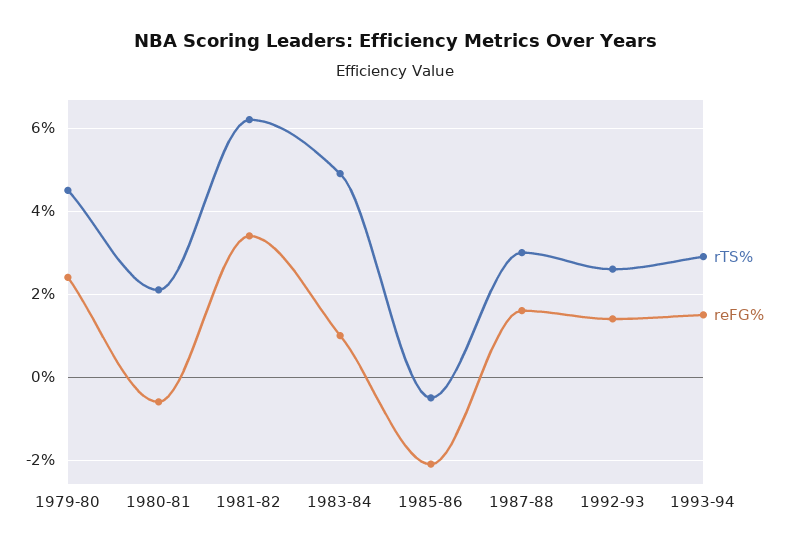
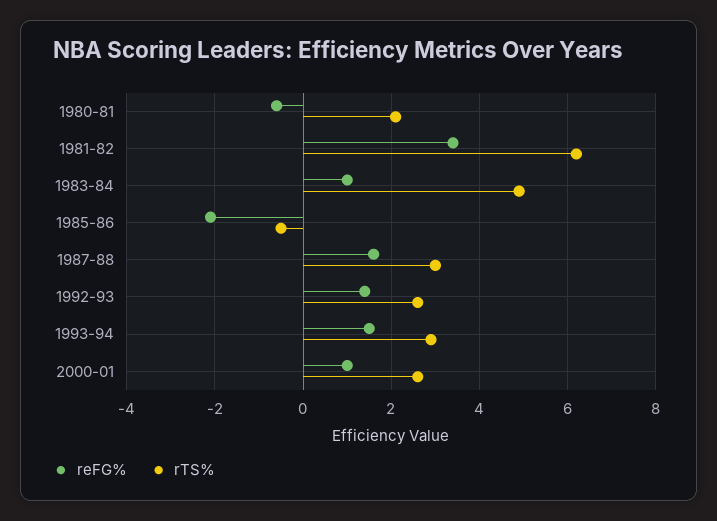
rTS%, 1979-80: 4.5 -> none
reFG%, 1979-80: 2.5 -> none
reFG%, 2000-01: none -> 1
rTS%, 2000-01: none -> 2.5

